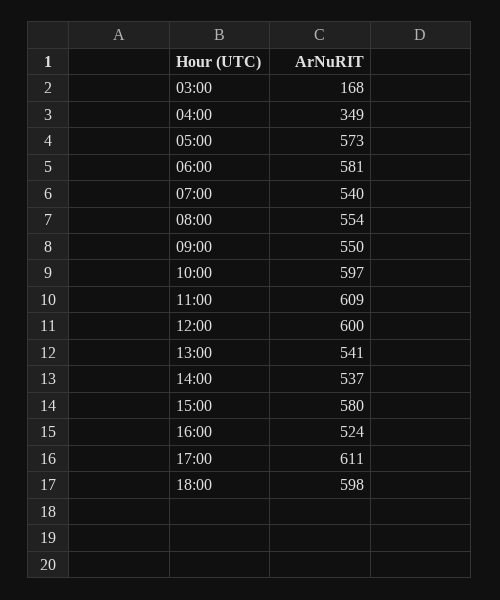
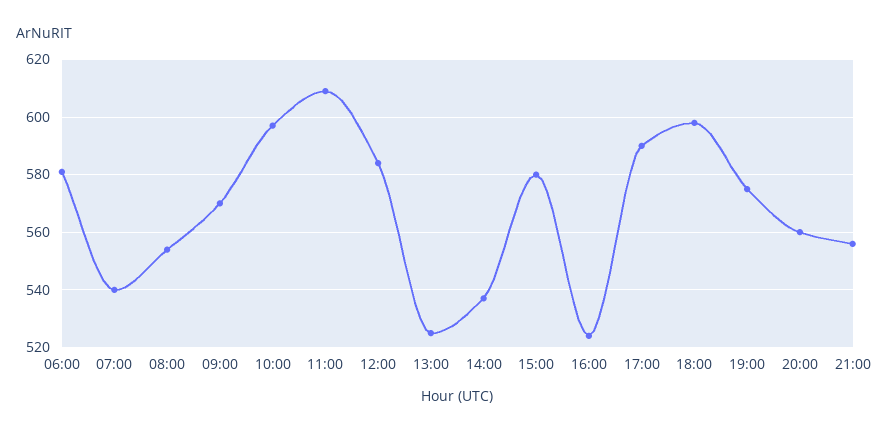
03:00: 168 -> none
04:00: 349 -> none
05:00: 573 -> none
09:00: 550 -> 570
12:00: 600 -> 585
13:00: 541 -> 525
17:00: 611 -> 590
19:00: none -> 575
20:00: none -> 560
21:00: none -> 555

